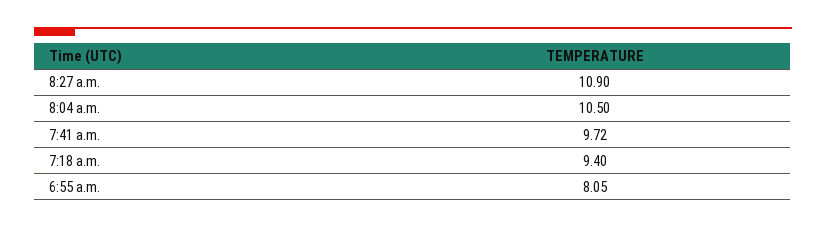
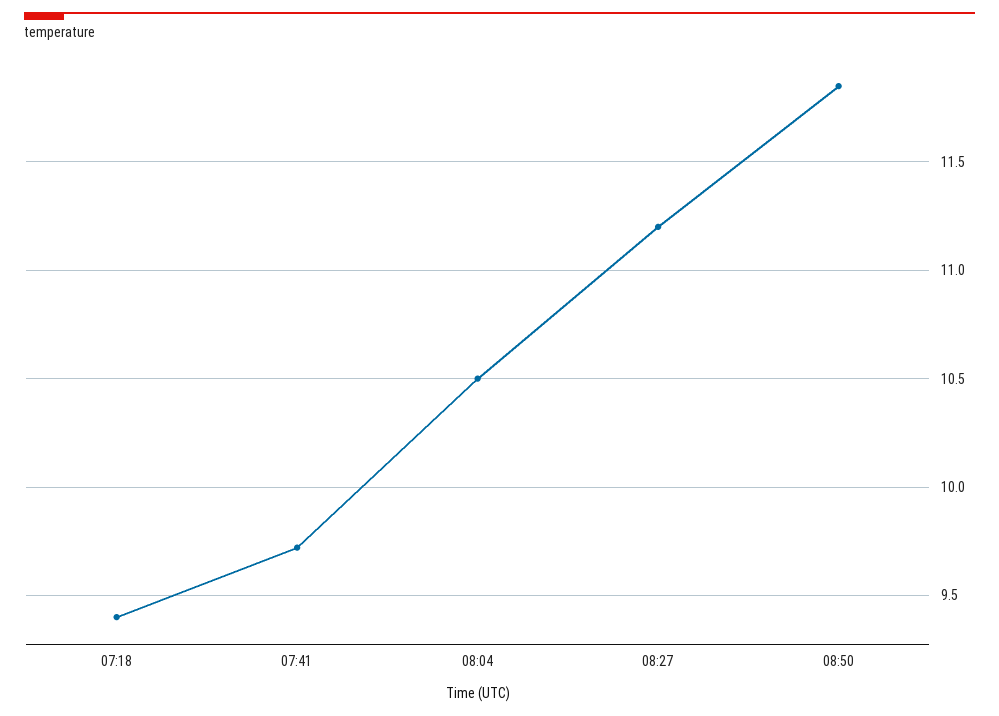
8:27 a.m.: 10.9 -> 11.2
6:55 a.m.: 8.05 -> none
08:50: none -> 11.85

